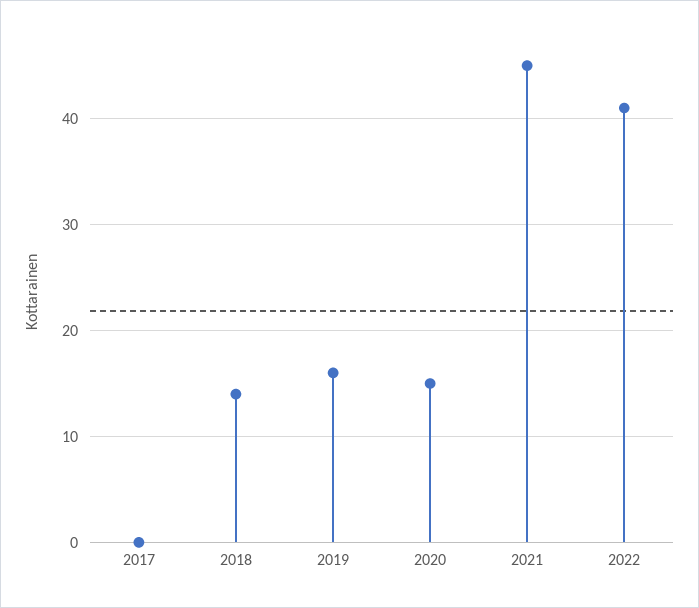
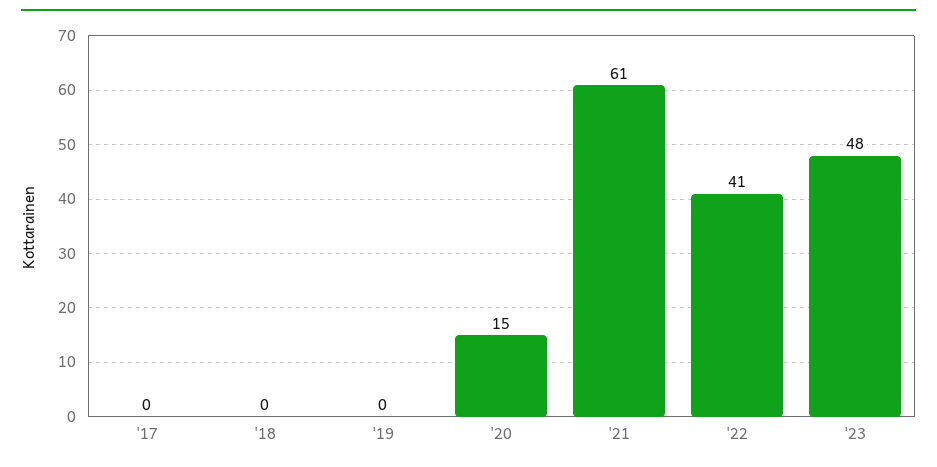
2018: 14 -> 0
2019: 16 -> 0
2021: 45 -> 61
'23: none -> 48

